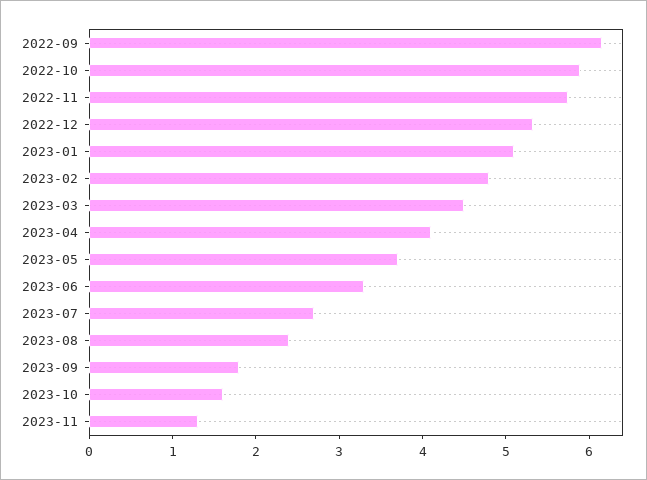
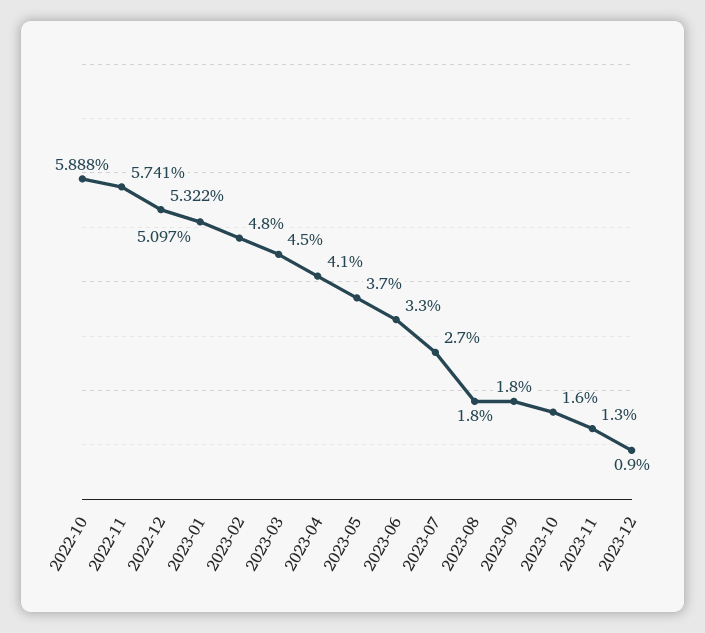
2022-09: 6.2 -> none
2023-08: 2.4 -> 1.8
2023-12: none -> 0.9

